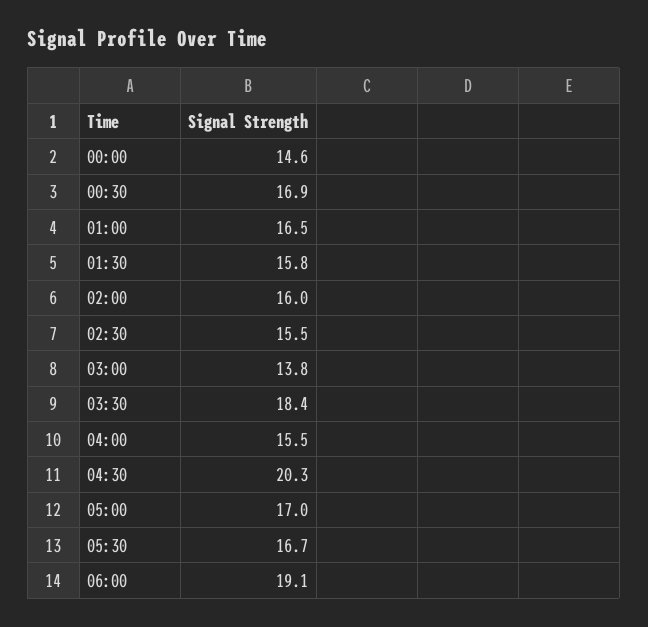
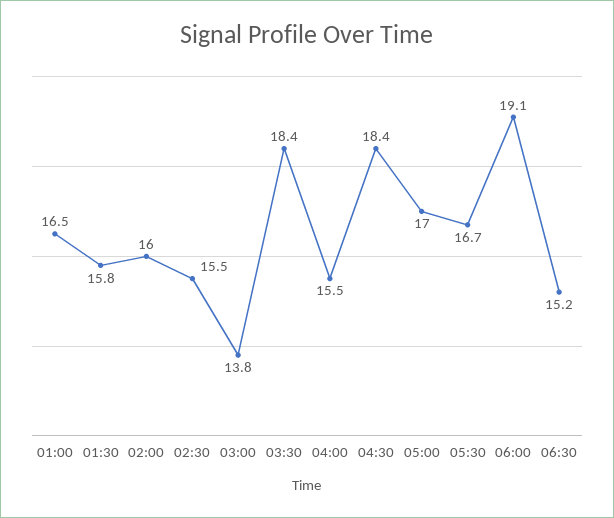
00:00: 14.6 -> none
00:30: 16.9 -> none
04:30: 20.3 -> 18.4
06:30: none -> 15.2

